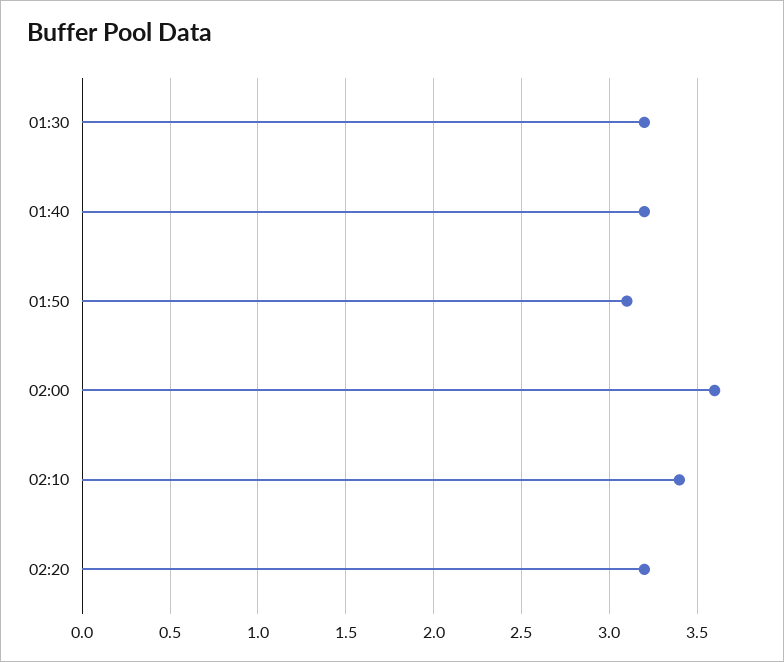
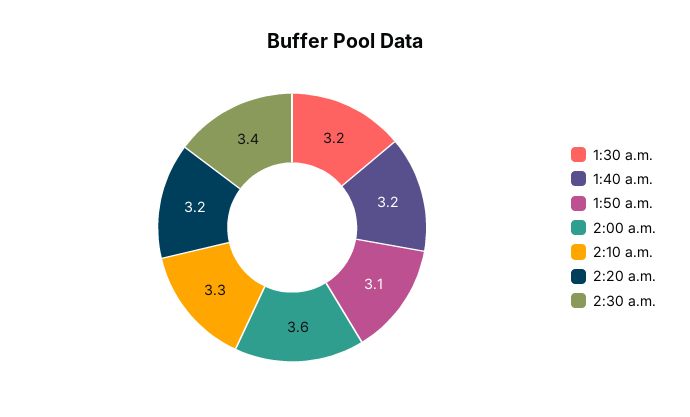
02:10: 3.4 -> 3.3
2:30 a.m.: none -> 3.4

